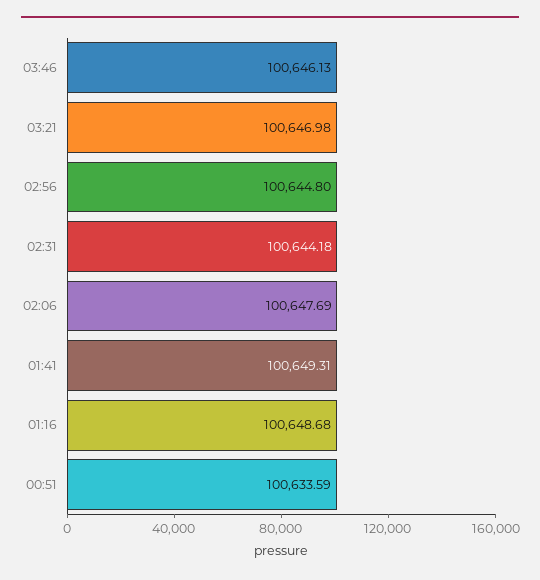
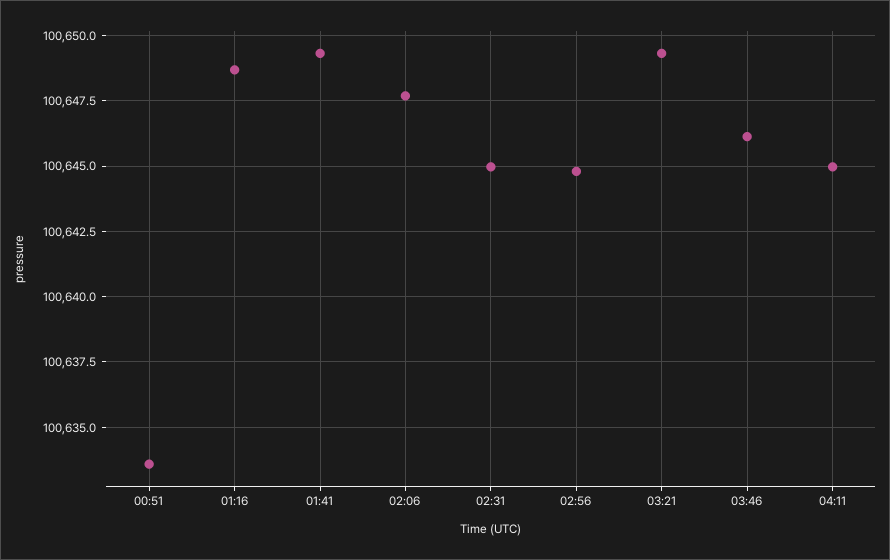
03:21: 100646.98 -> 100649.25
02:31: 100644.18 -> 100645
04:11: none -> 100645

